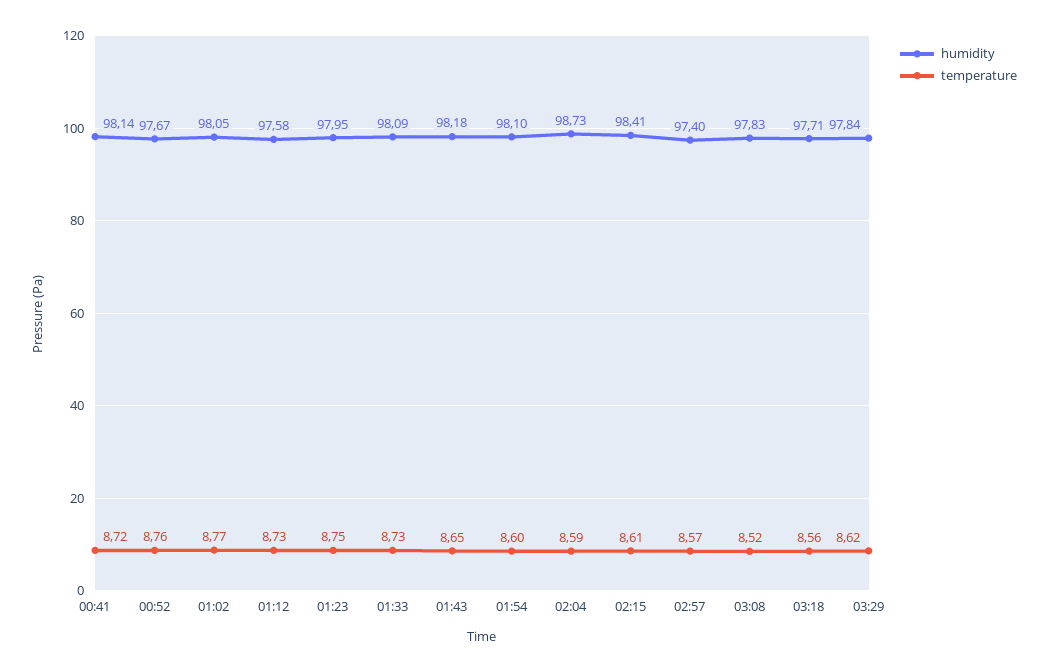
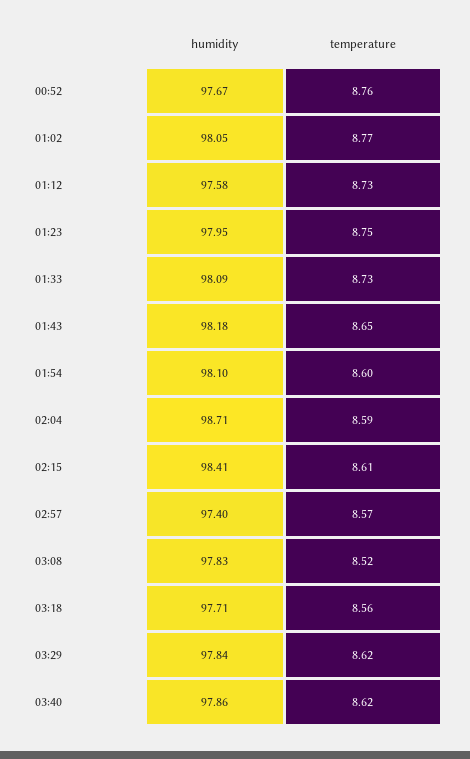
humidity, 00:41: 98.14 -> none
temperature, 00:41: 8.72 -> none
humidity, 02:04: 98.73 -> 98.71
humidity, 03:40: none -> 97.86
temperature, 03:40: none -> 8.62

